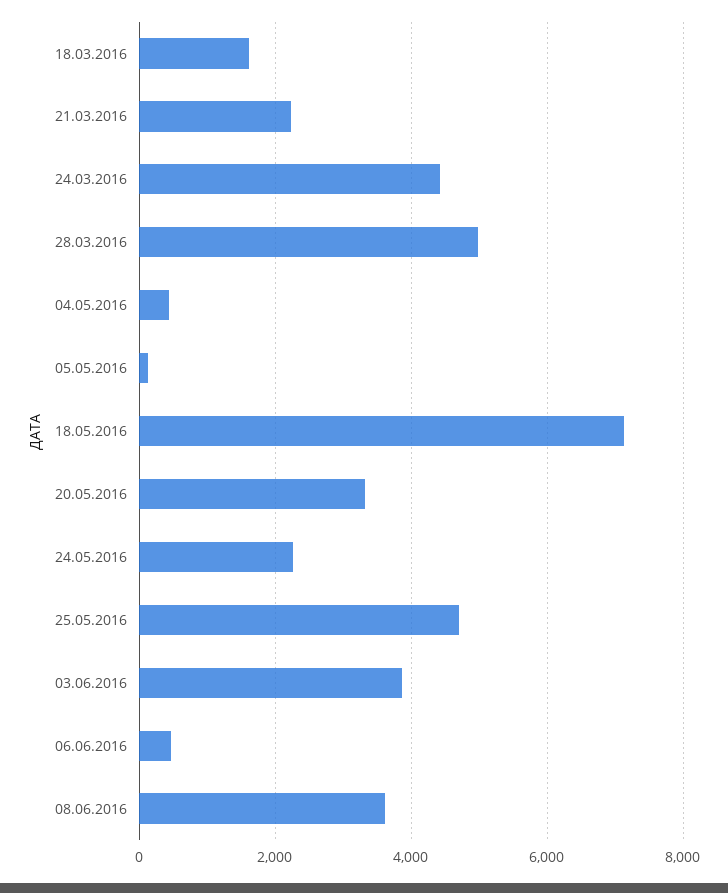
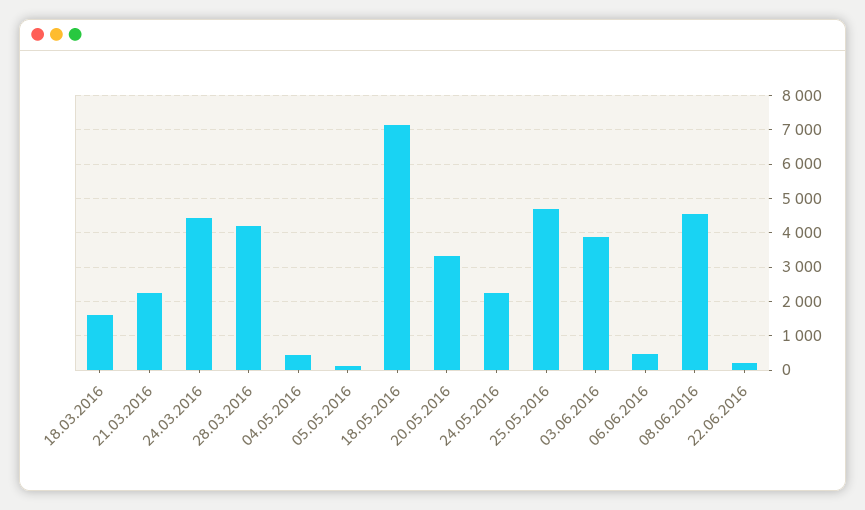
28.03.2016: 5000 -> 4200
08.06.2016: 3600 -> 4600
22.06.2016: none -> 200

